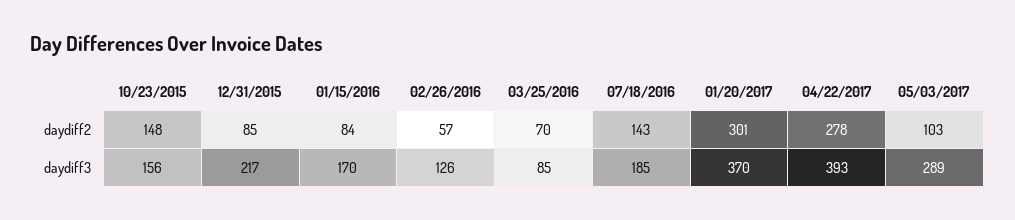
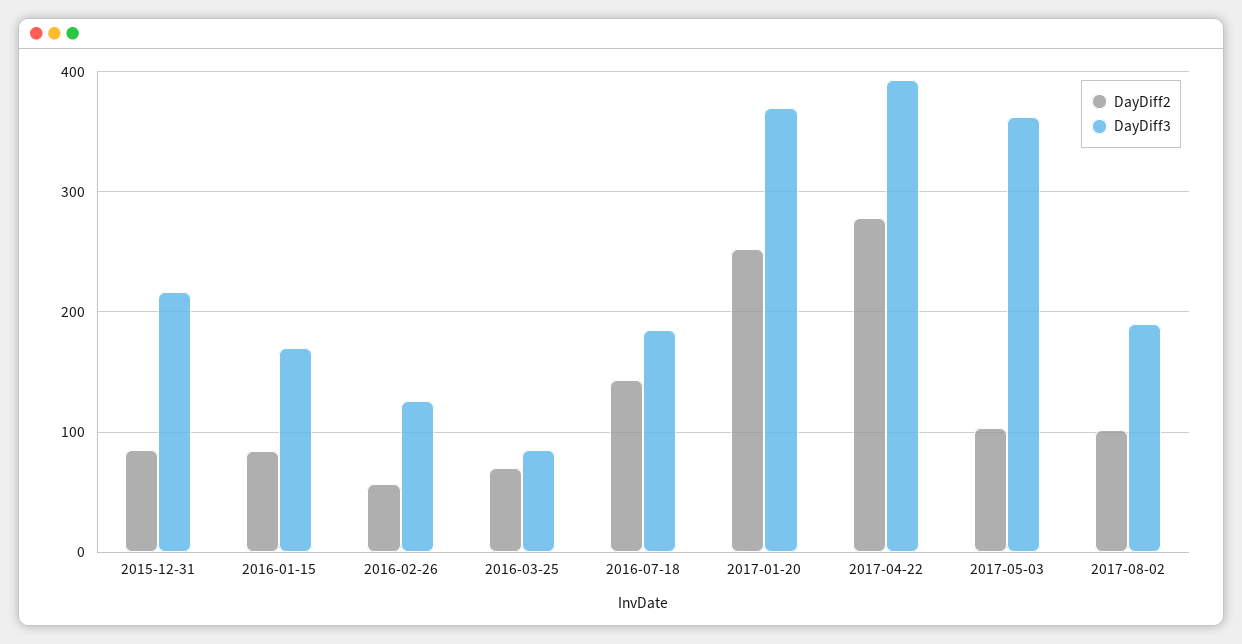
daydiff2, 10/23/2015: 148 -> none
daydiff2, 01/20/2017: 301 -> 250
daydiff3, 10/23/2015: 156 -> none
daydiff3, 05/03/2017: 289 -> 360
daydiff2, 2017-08-02: none -> 100
daydiff3, 2017-08-02: none -> 190

